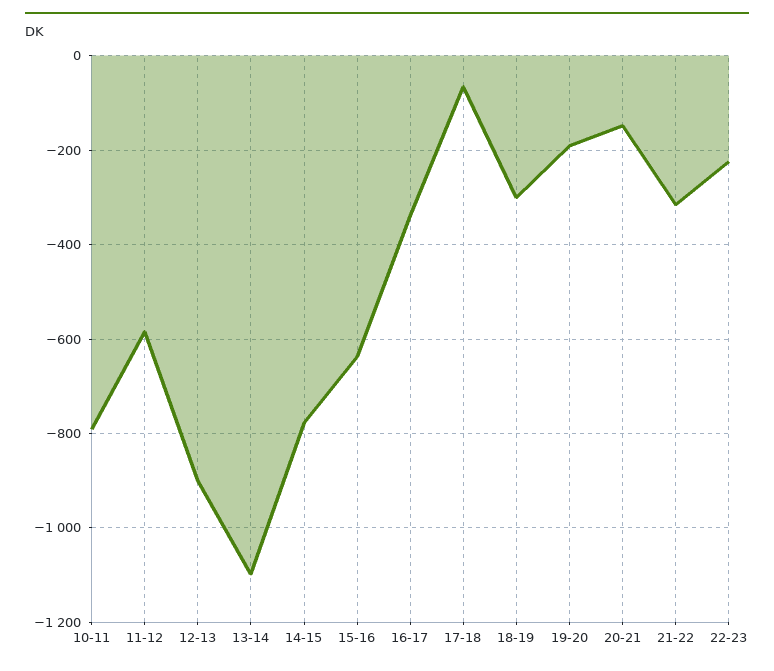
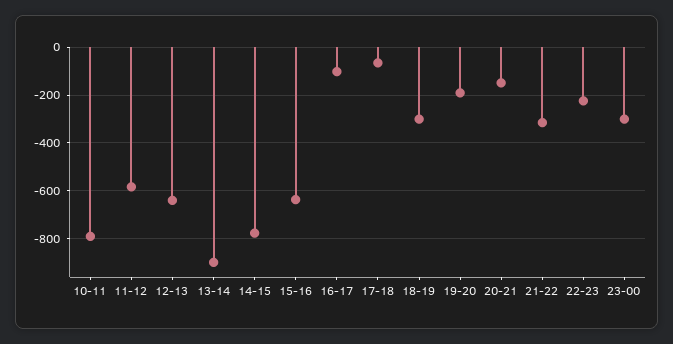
12-13: -900 -> -650
13-14: -1100 -> -900
16-17: -340 -> -100
23-00: none -> -300

